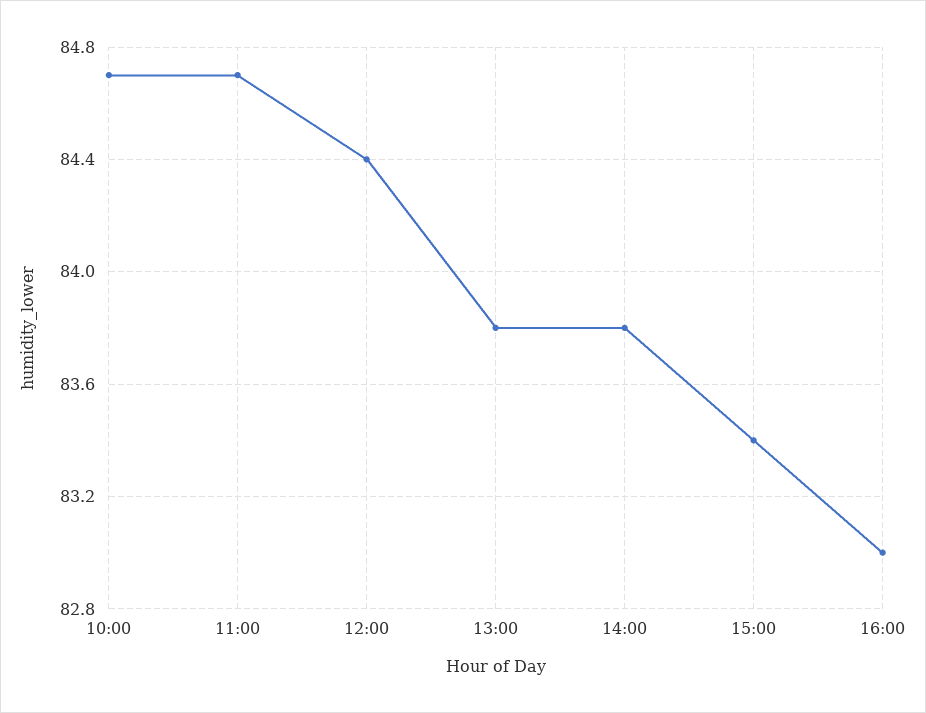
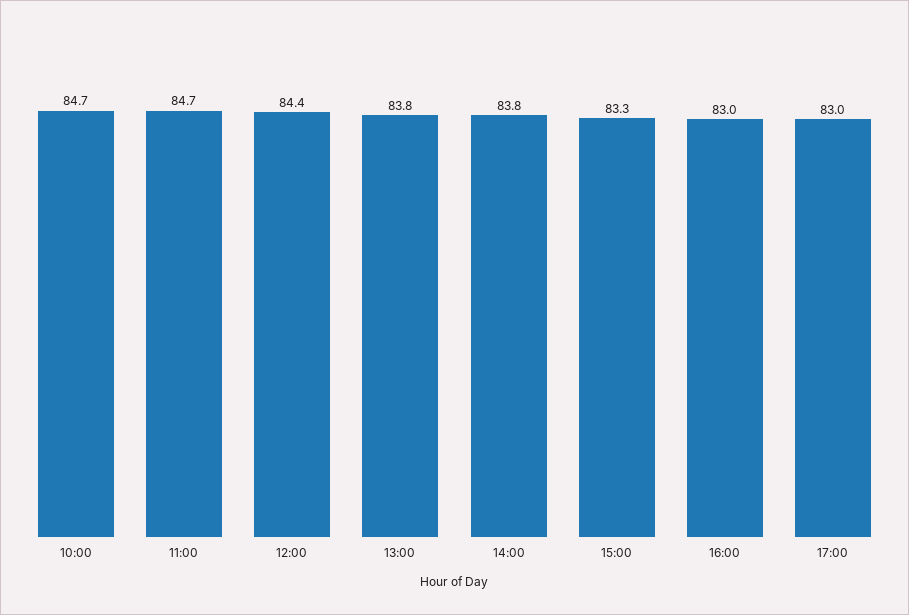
15:00: 83.4 -> 83.3
17:00: none -> 83

